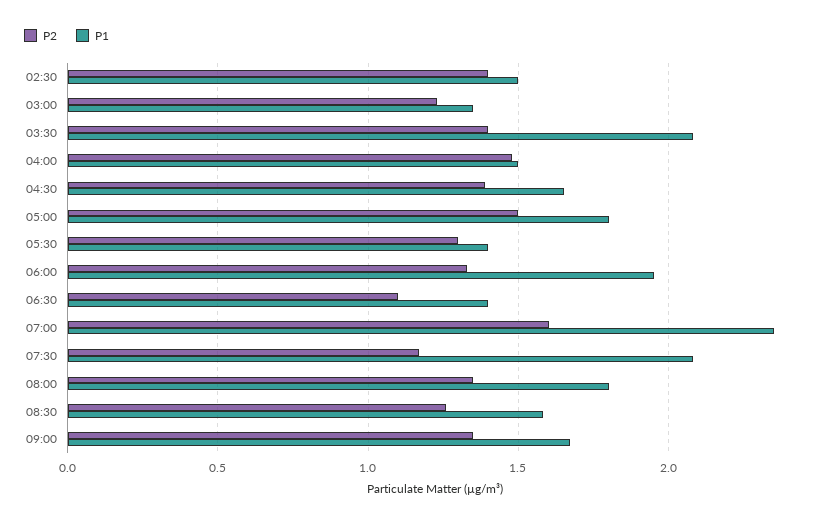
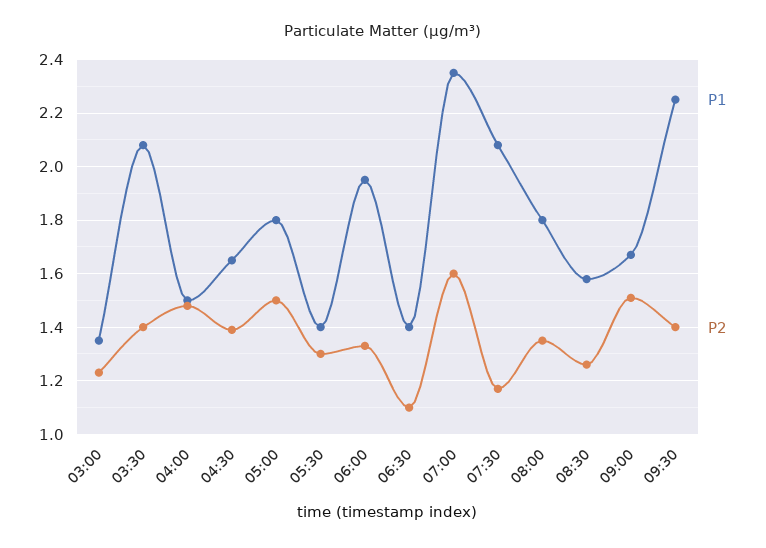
P2, 02:30: 1.4 -> none
P1, 02:30: 1.5 -> none
P2, 09:00: 1.35 -> 1.5
P1, 09:30: none -> 2.25
P2, 09:30: none -> 1.4

